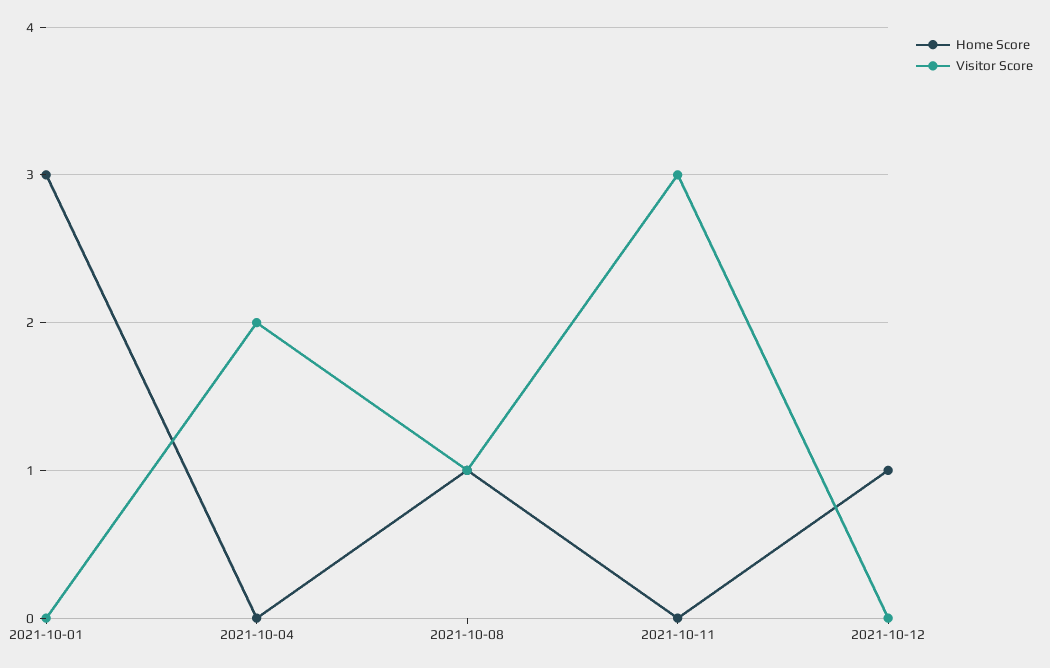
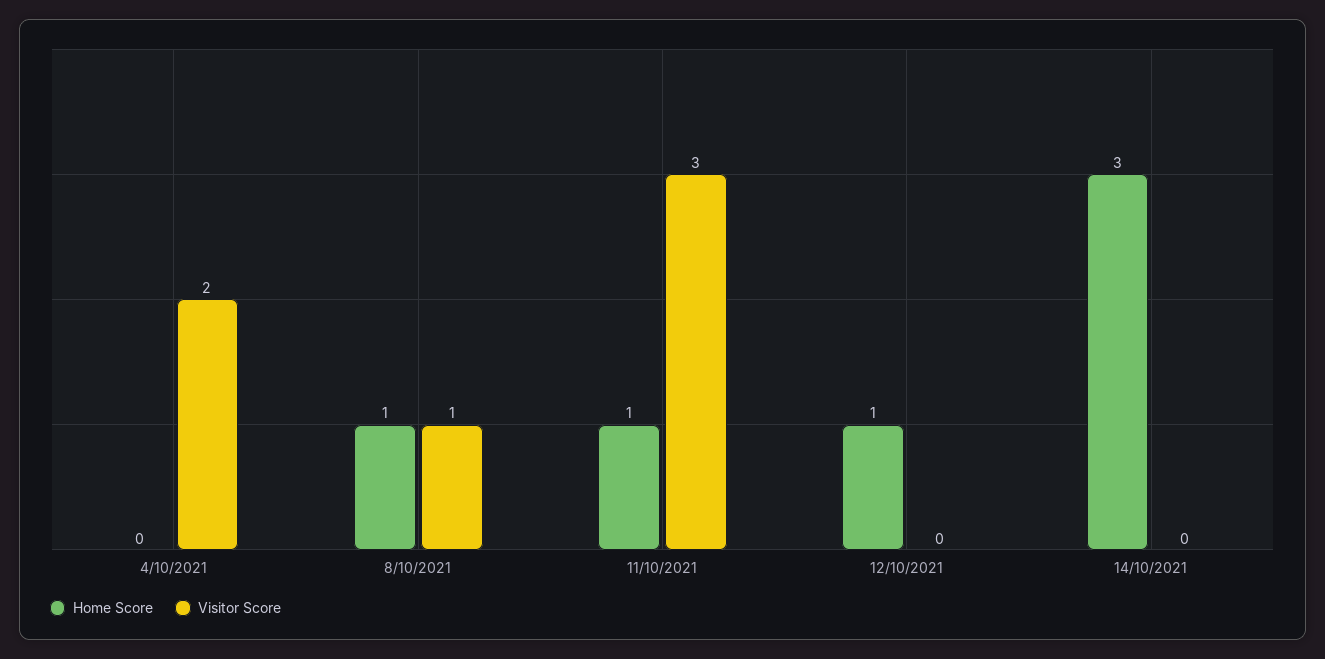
Home Score, 2021-10-01: 3 -> none
Visitor Score, 2021-10-01: 0 -> none
Home Score, 2021-10-11: 0 -> 1
Home Score, 14/10/2021: none -> 3
Visitor Score, 14/10/2021: none -> 0

